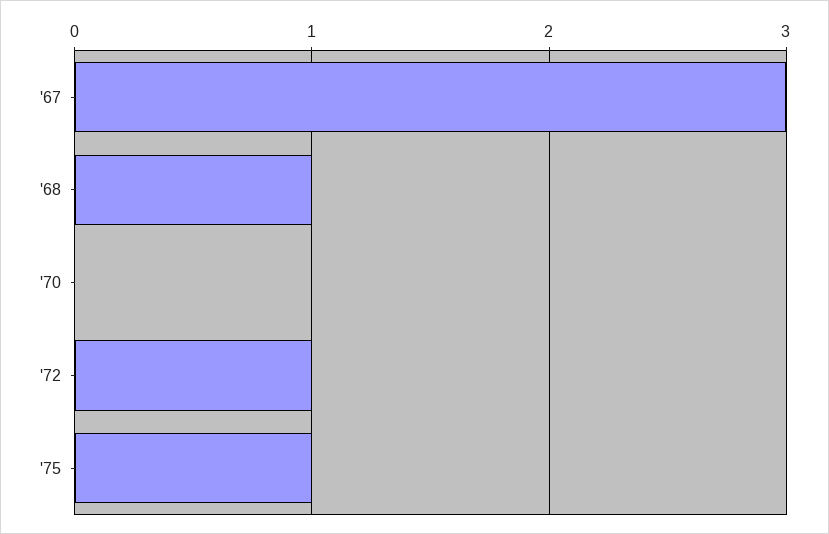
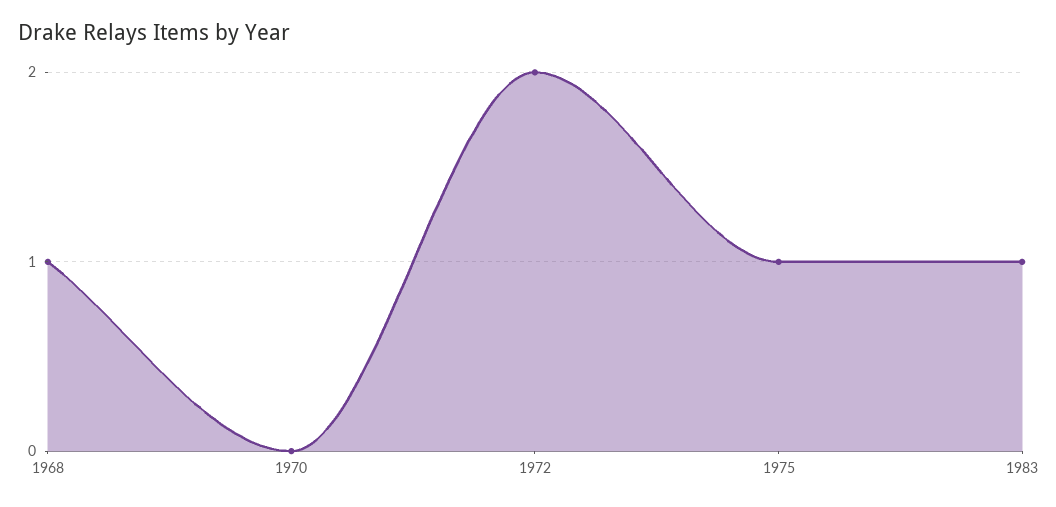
'67: 3 -> none
'72: 1 -> 2
1983: none -> 1

